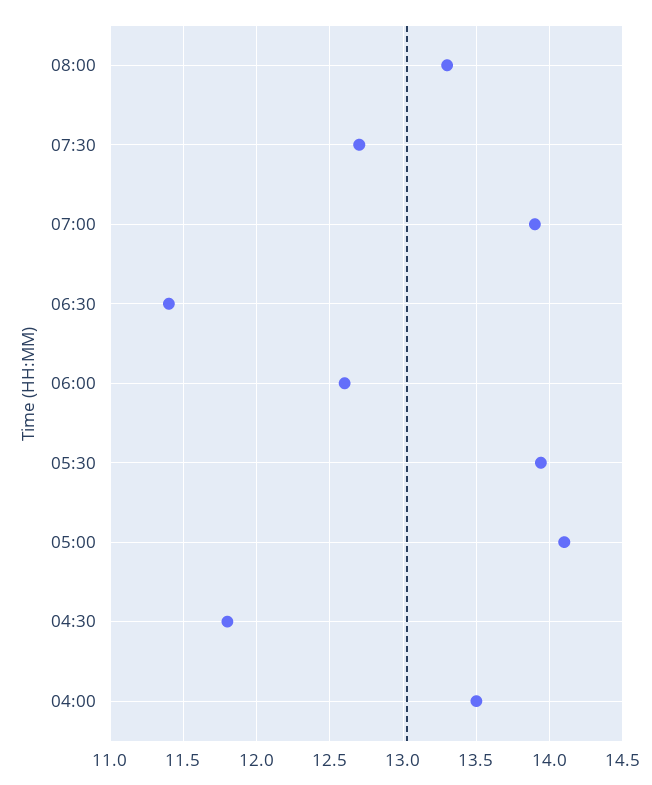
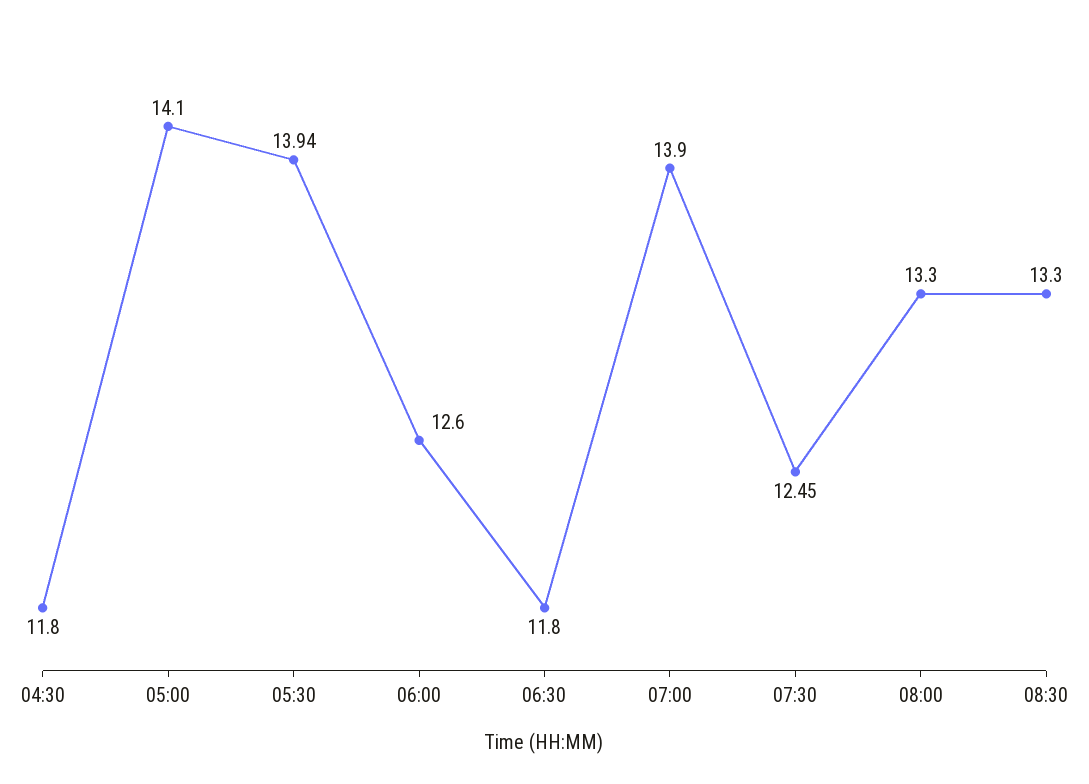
07:30: 12.7 -> 12.45
06:30: 11.4 -> 11.8
04:00: 13.5 -> none
08:30: none -> 13.3

